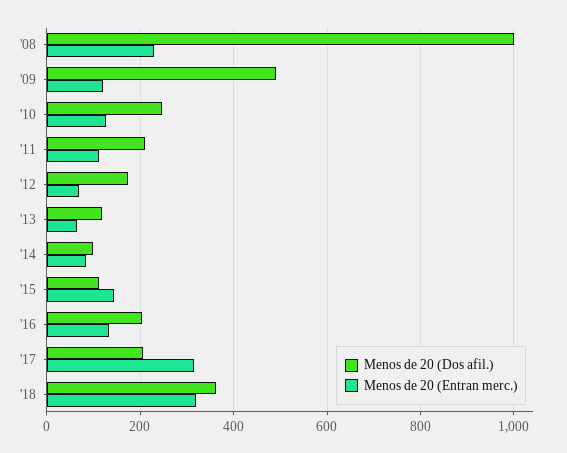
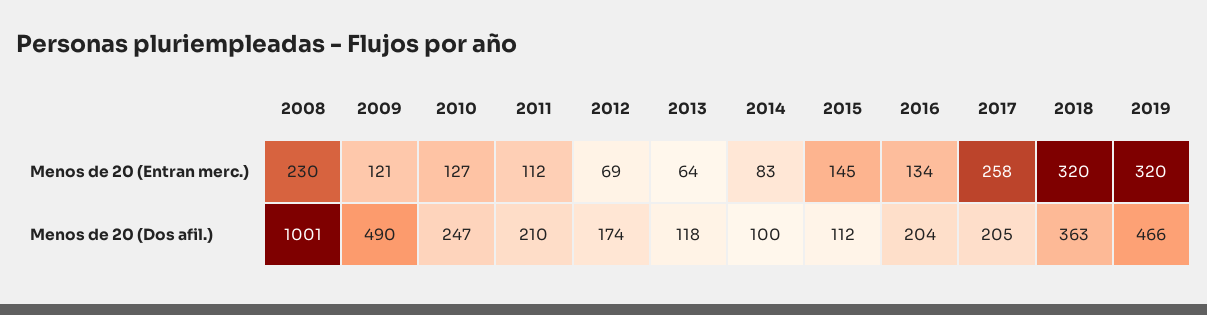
Menos de 20 (Entran merc.), '17: 320 -> 258
Menos de 20 (Entran merc.), 2019: none -> 320
Menos de 20 (Dos afil.), 2019: none -> 466

